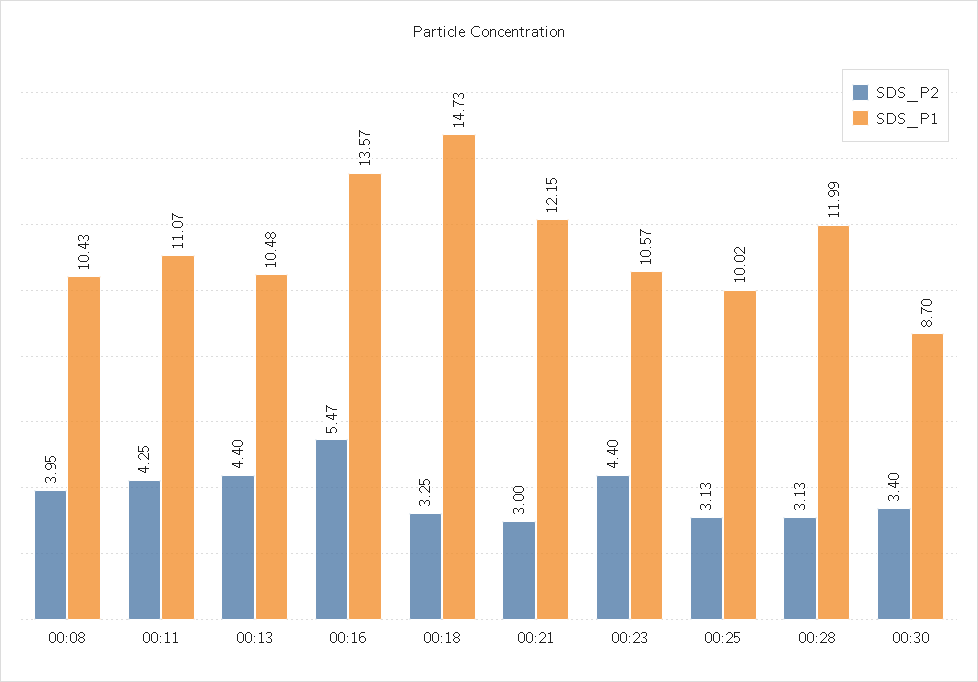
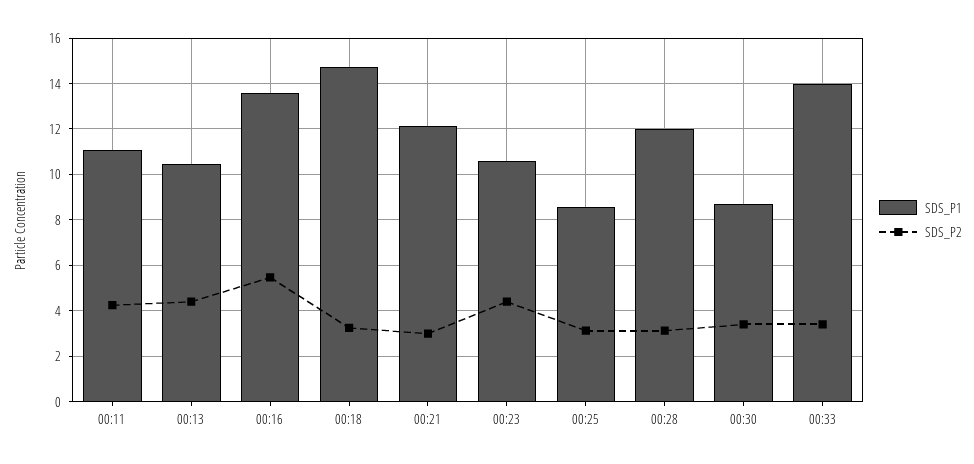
SDS_P2, 00:08: 3.95 -> none
SDS_P1, 00:08: 10.43 -> none
SDS_P1, 00:25: 10.02 -> 8.5
SDS_P1, 00:33: none -> 14
SDS_P2, 00:33: none -> 3.5

